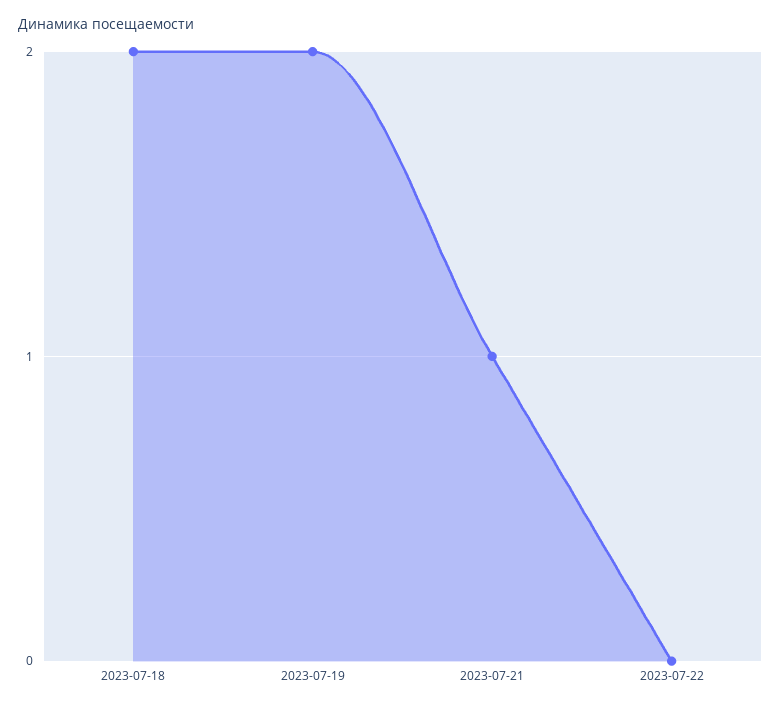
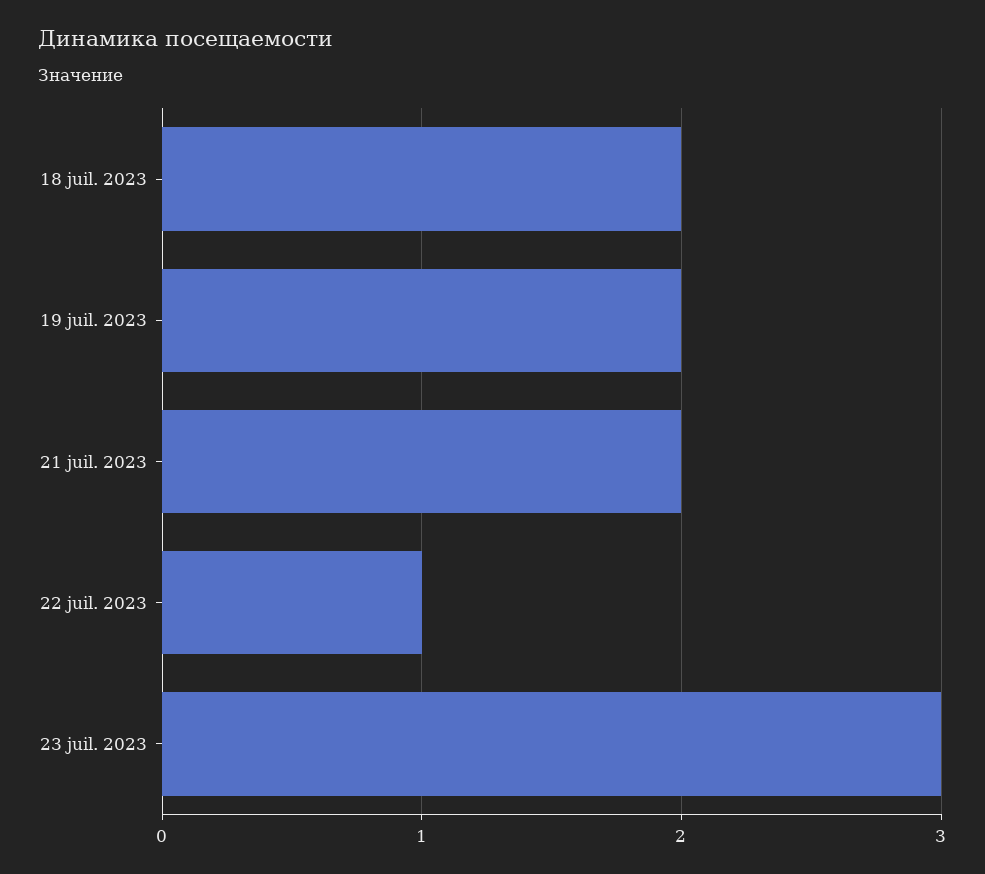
2023-07-21: 1 -> 2
2023-07-22: 0 -> 1
23 juil. 2023: none -> 3

